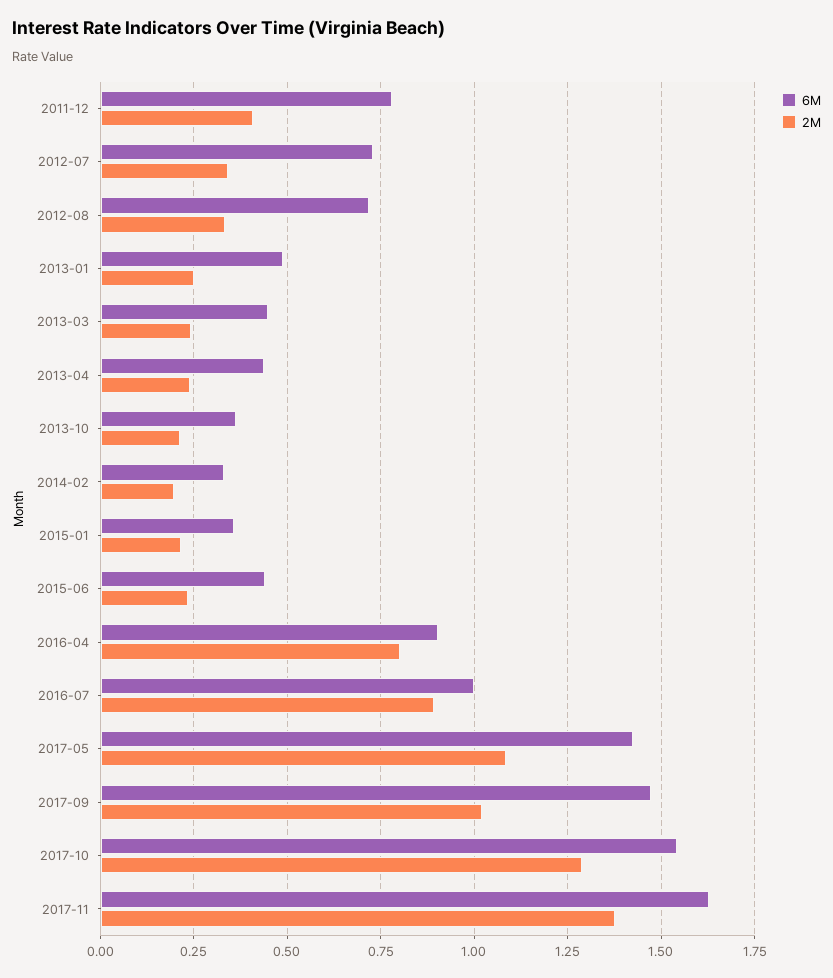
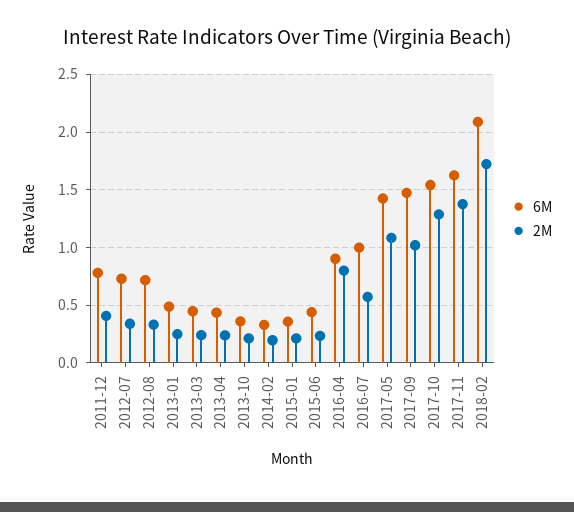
2M, 2016-07: 0.9 -> 0.6
6M, 2018-02: none -> 2.1
2M, 2018-02: none -> 1.7

